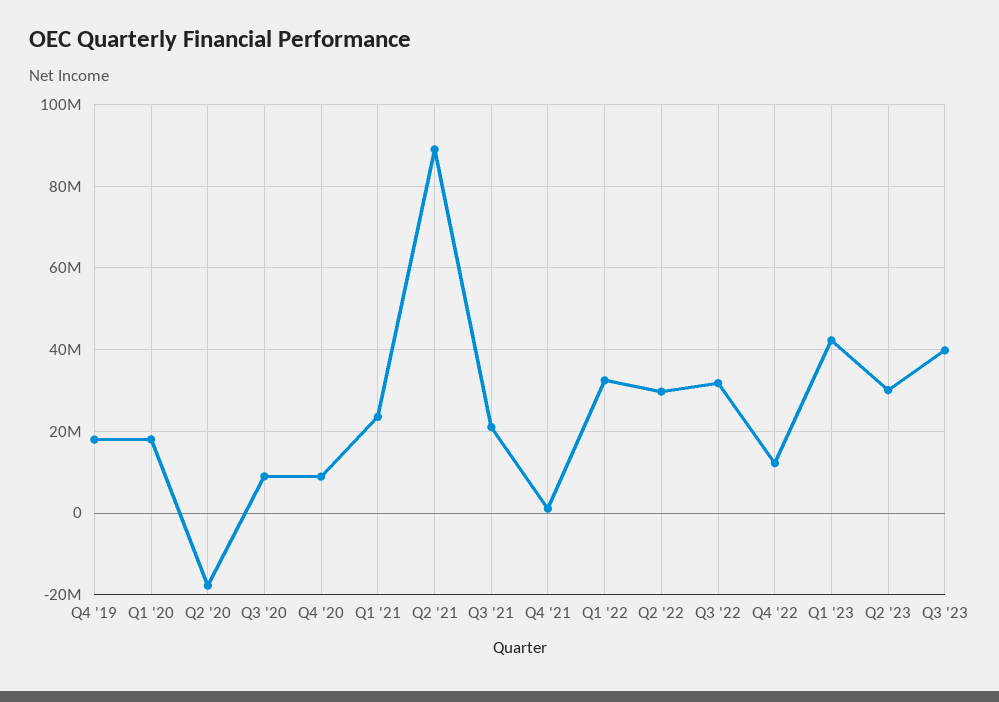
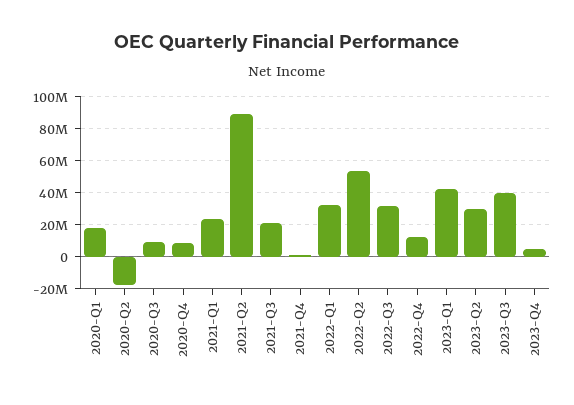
Q4 '19: 18000000 -> none
Q2 '22: 30000000 -> 55000000
2023-Q4: none -> 5000000

